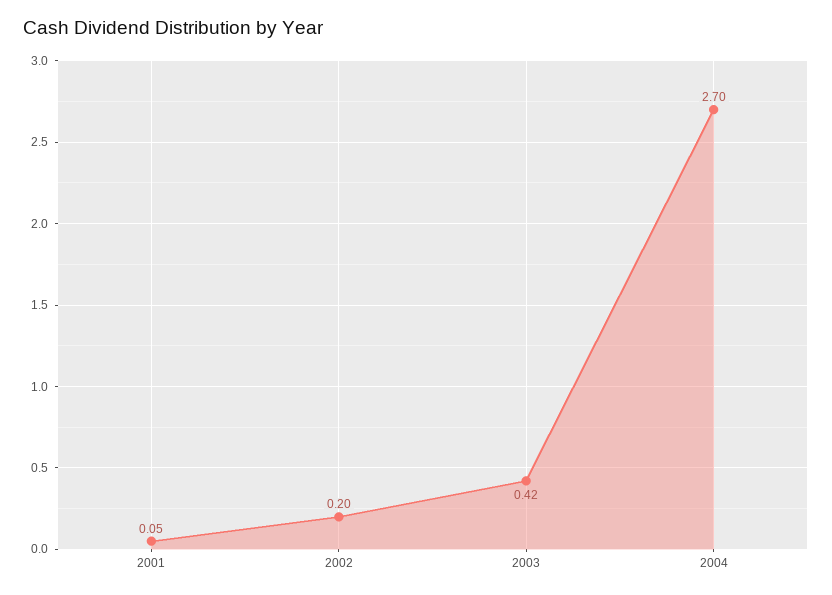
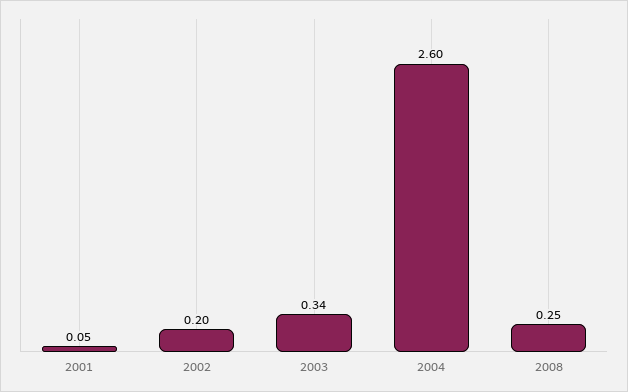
2003: 0.42 -> 0.34
2004: 2.7 -> 2.6
2008: none -> 0.25

